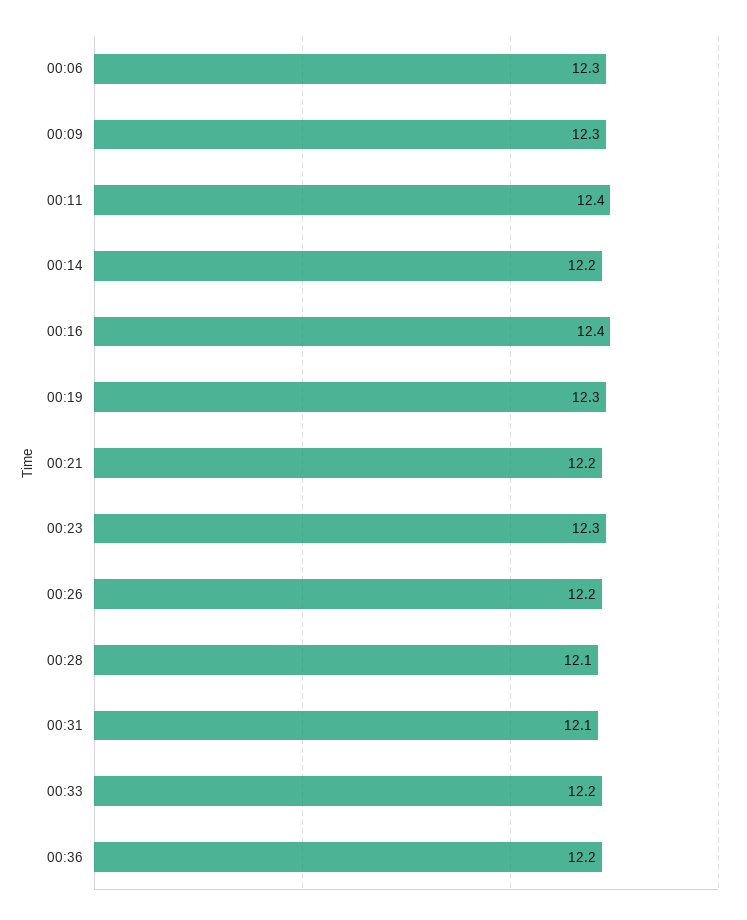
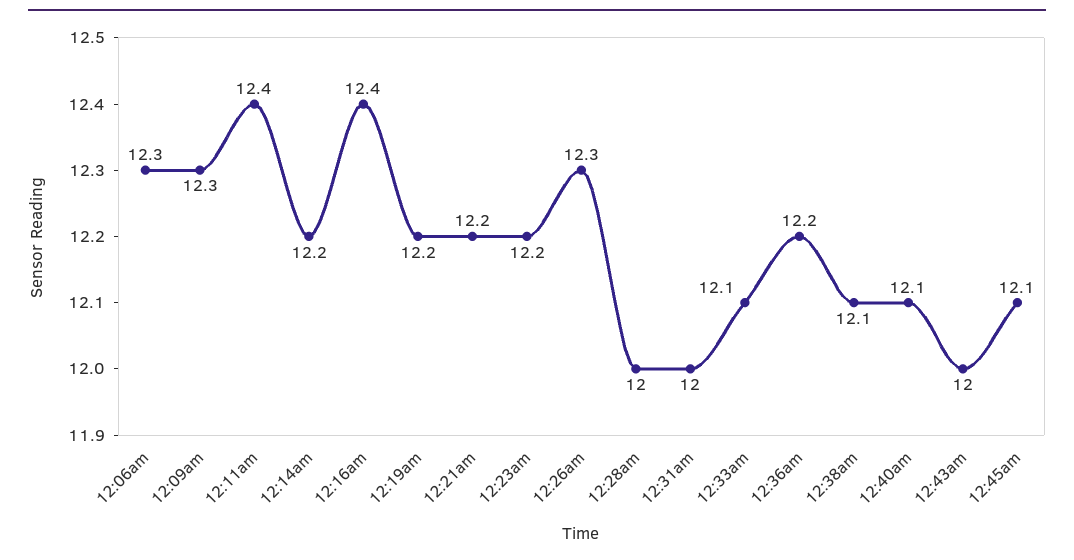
00:19: 12.3 -> 12.2
00:23: 12.3 -> 12.2
00:26: 12.2 -> 12.3
00:28: 12.1 -> 12
00:31: 12.1 -> 12
00:33: 12.2 -> 12.1
12:38am: none -> 12.1
12:40am: none -> 12.1
12:43am: none -> 12
12:45am: none -> 12.1

